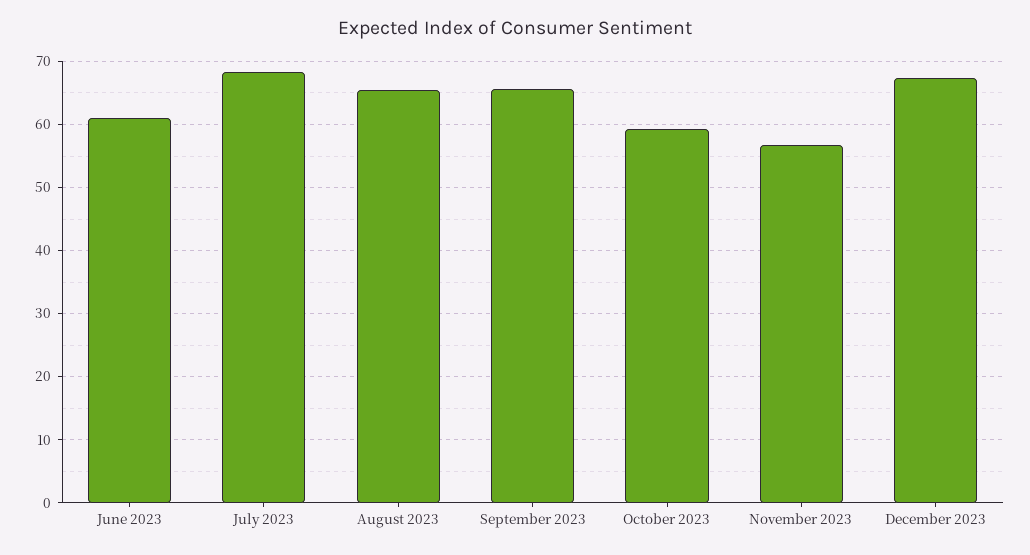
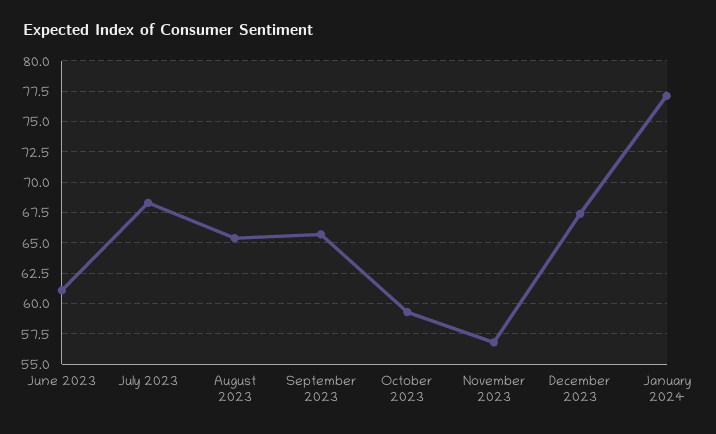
January 2024: none -> 77

